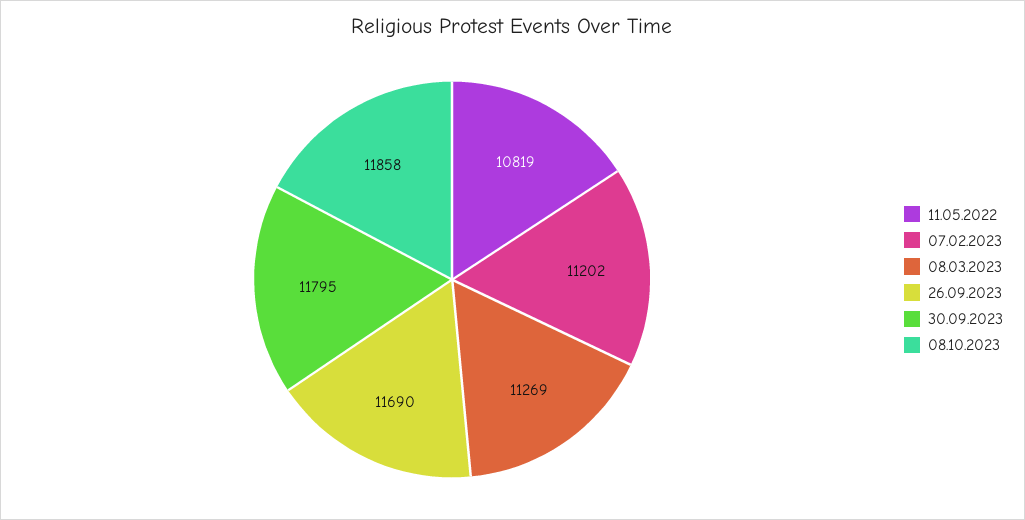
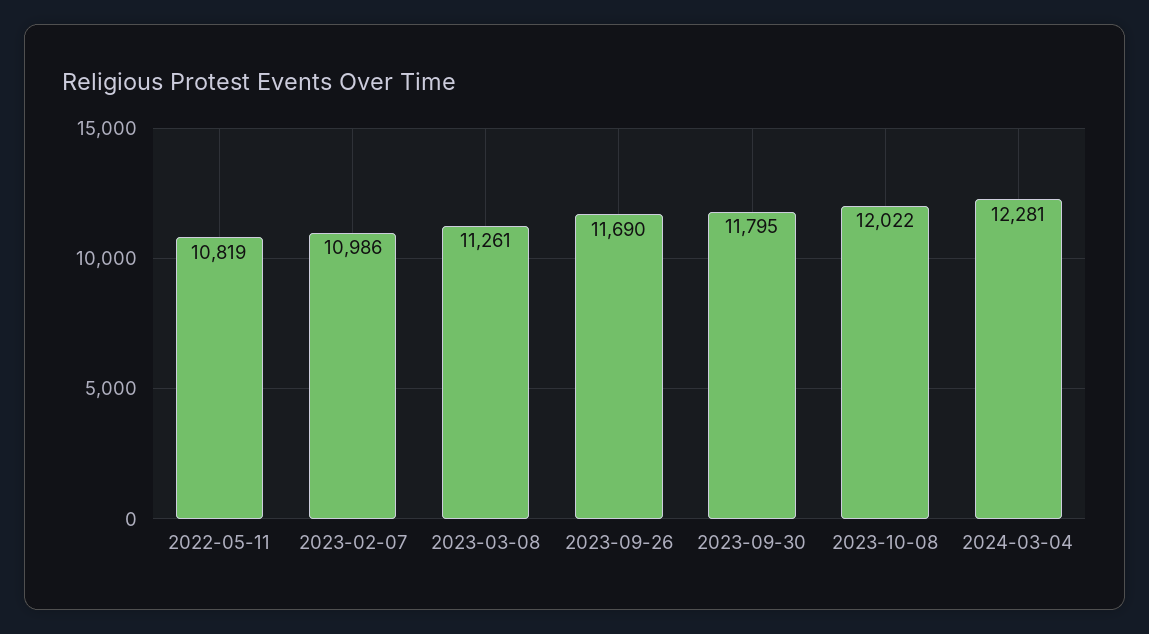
07.02.2023: 11202 -> 10986
08.03.2023: 11269 -> 11261
08.10.2023: 11858 -> 12022
2024-03-04: none -> 12281

